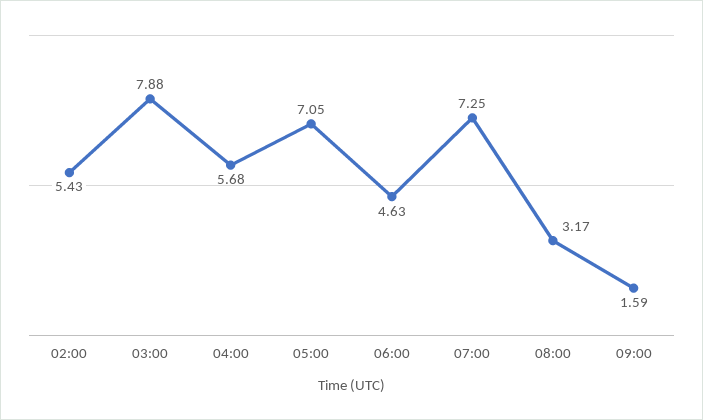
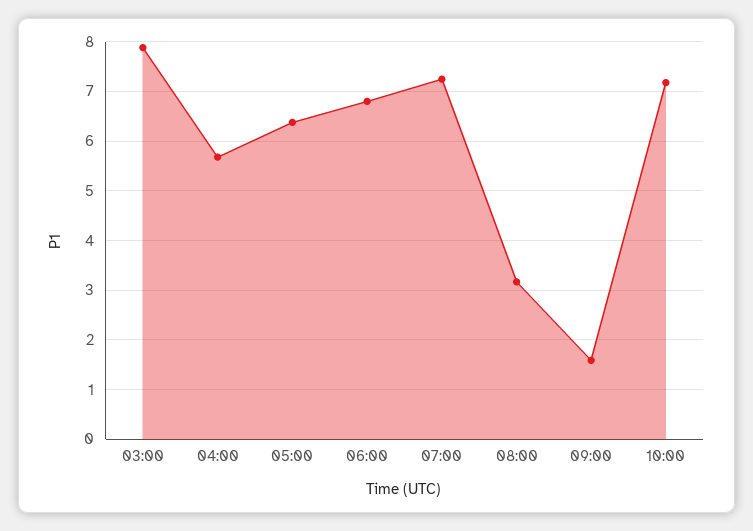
02:00: 5.43 -> none
05:00: 7.05 -> 6.4
06:00: 4.63 -> 6.8
10:00: none -> 7.2

